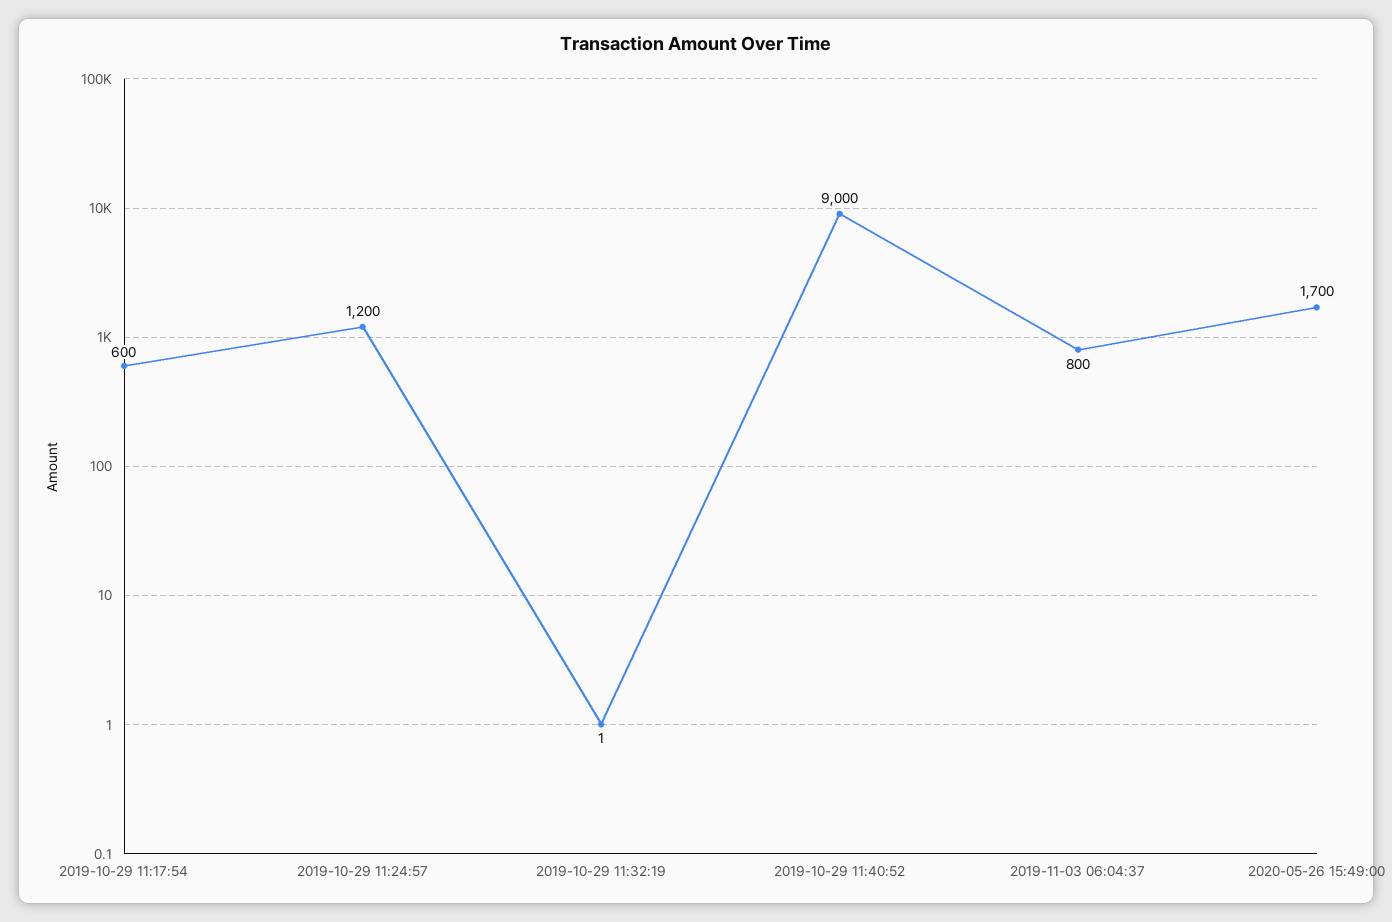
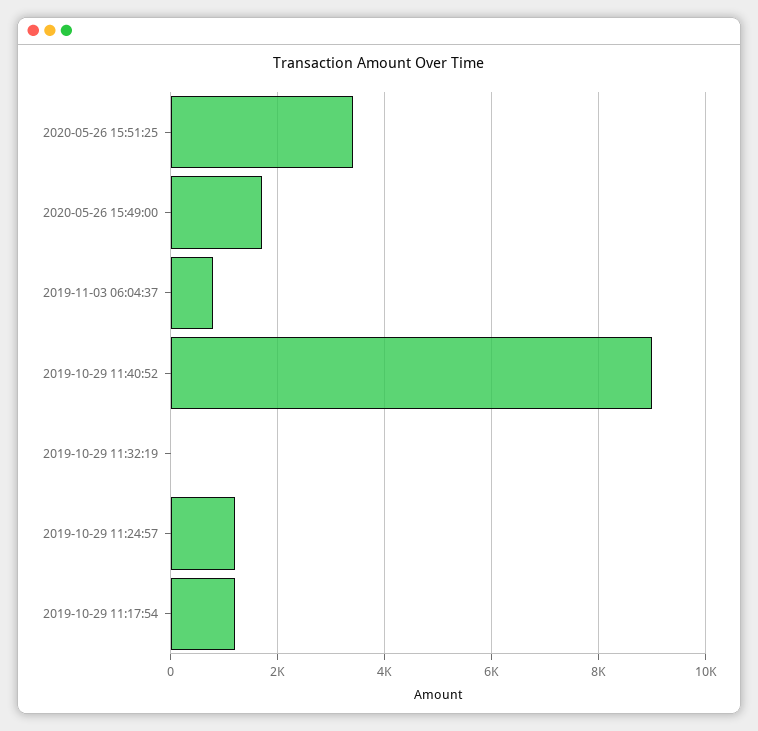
2019-10-29 11:17:54: 600 -> 1200
2020-05-26 15:51:25: none -> 3400

